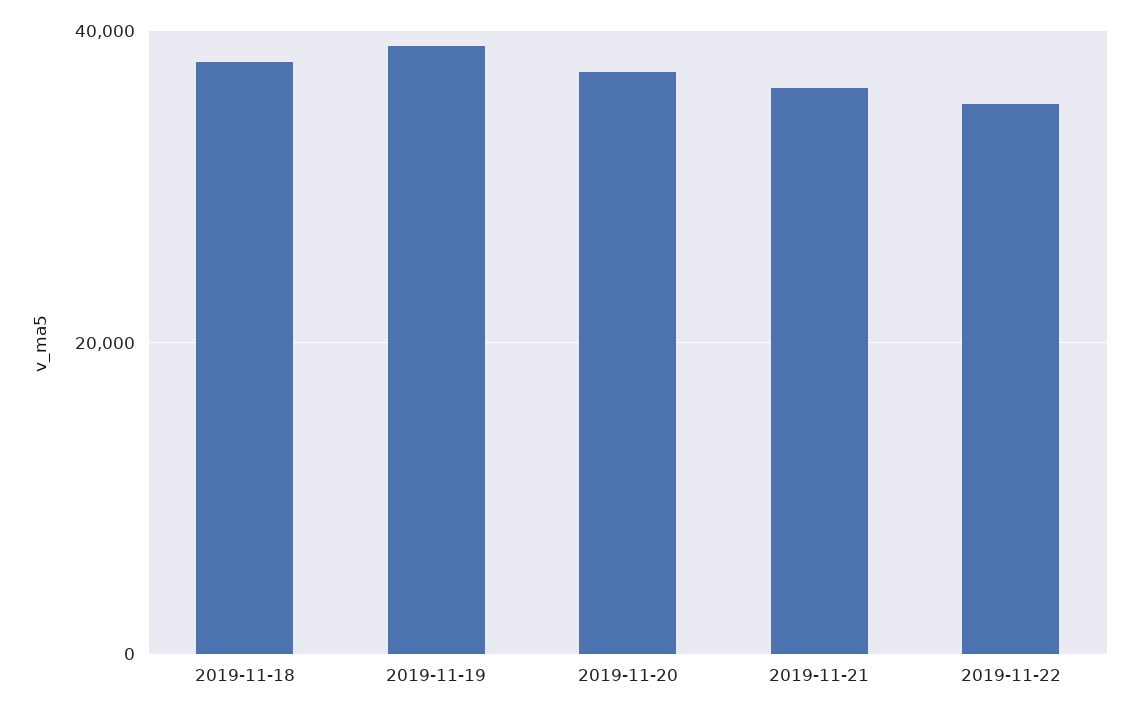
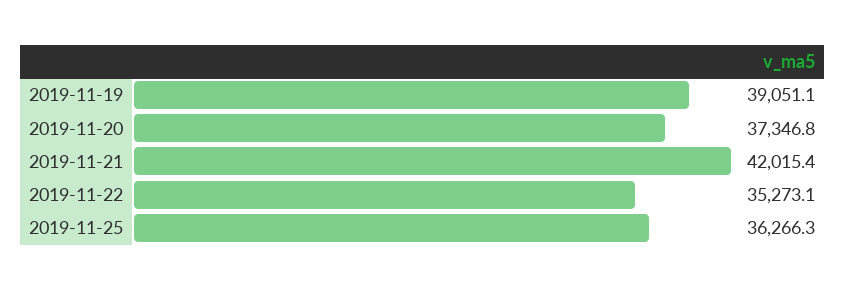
2019-11-18: 38000 -> none
2019-11-21: 36000 -> 42015.4
2019-11-25: none -> 36266.3

